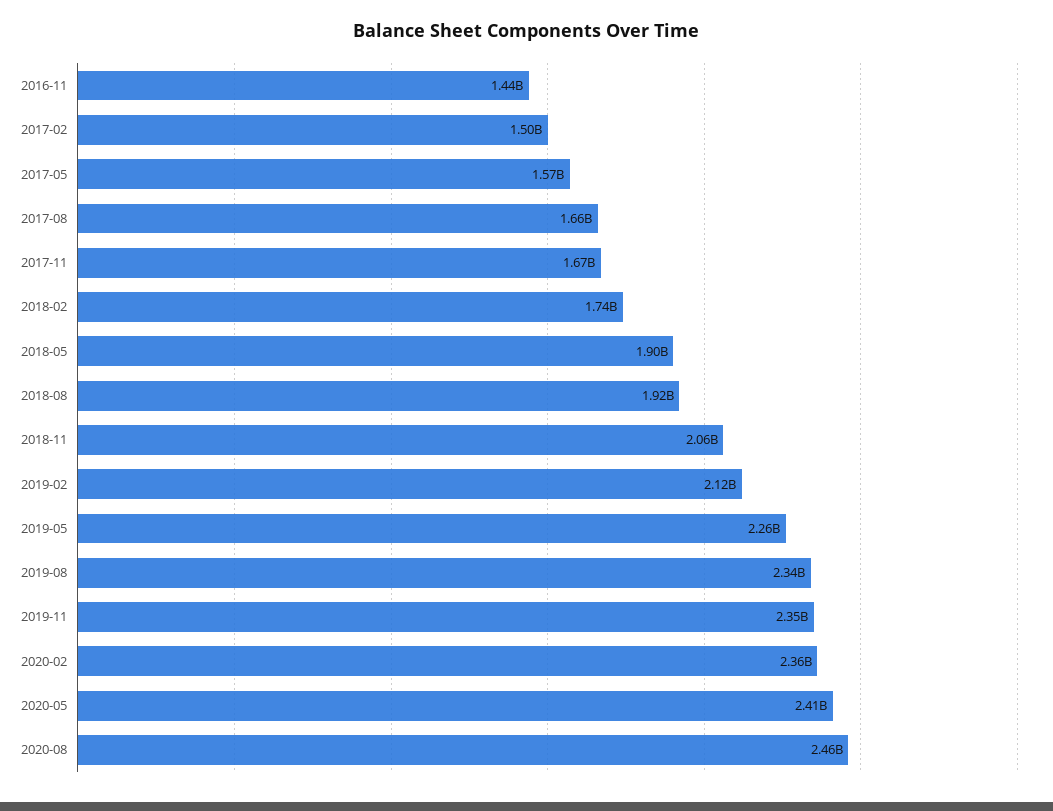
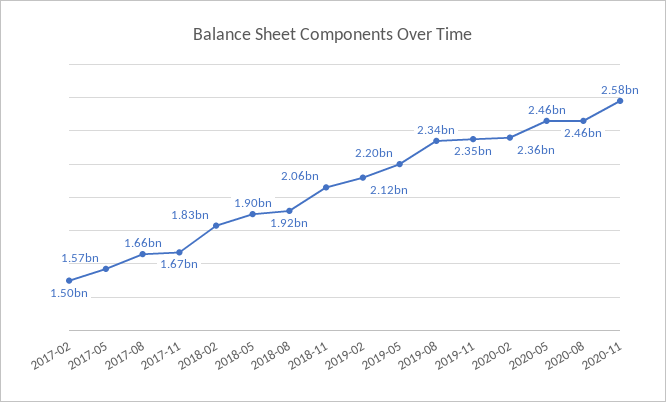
2016-11: 1440000000 -> none
2018-02: 1740000000 -> 1830000000
2019-05: 2260000000 -> 2200000000
2020-05: 2410000000 -> 2460000000
2020-11: none -> 2580000000

